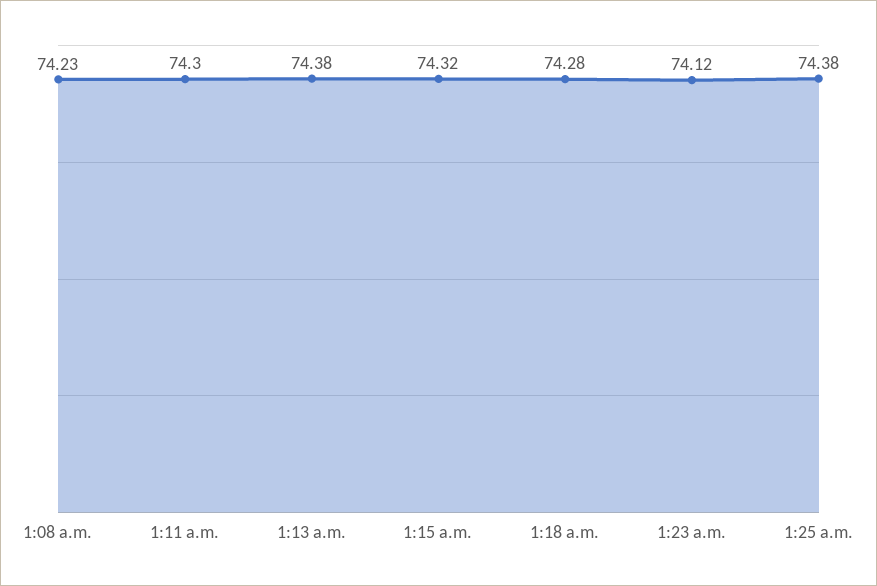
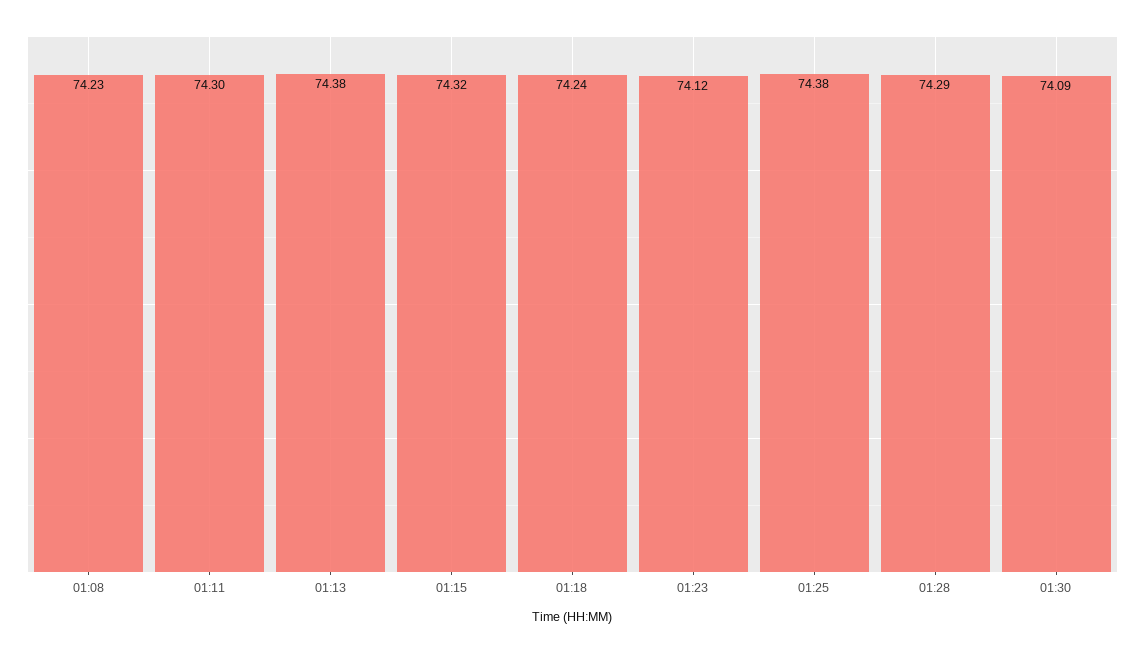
1:18 a.m.: 74.28 -> 74.24
01:28: none -> 74.29
01:30: none -> 74.09

